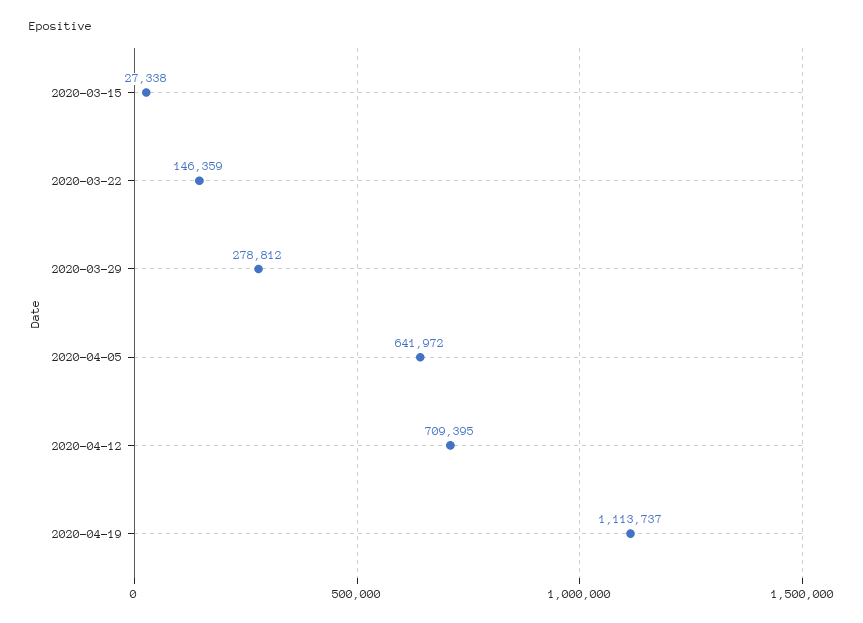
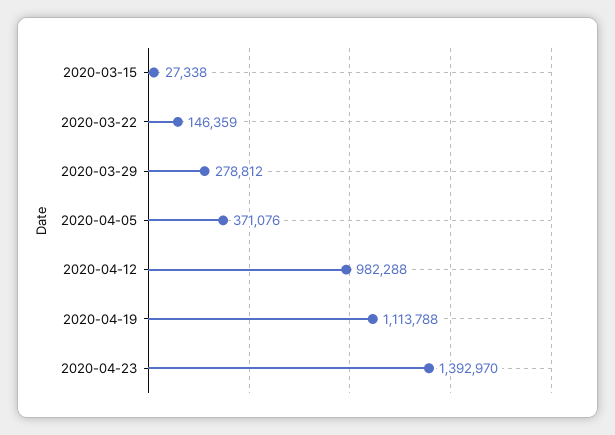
2020-04-05: 641972 -> 371076
2020-04-12: 709395 -> 982288
2020-04-19: 1113737 -> 1113788
2020-04-23: none -> 1392970

